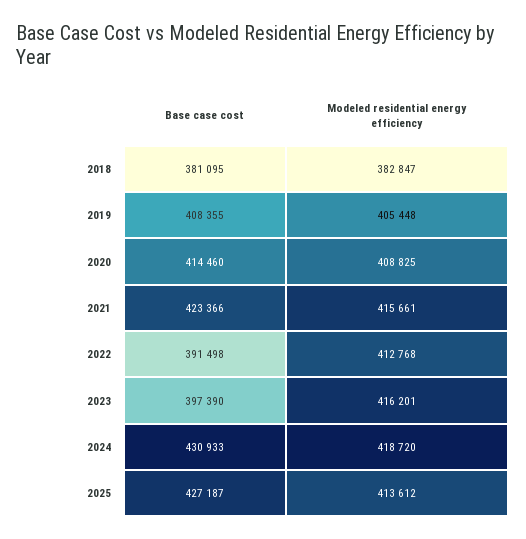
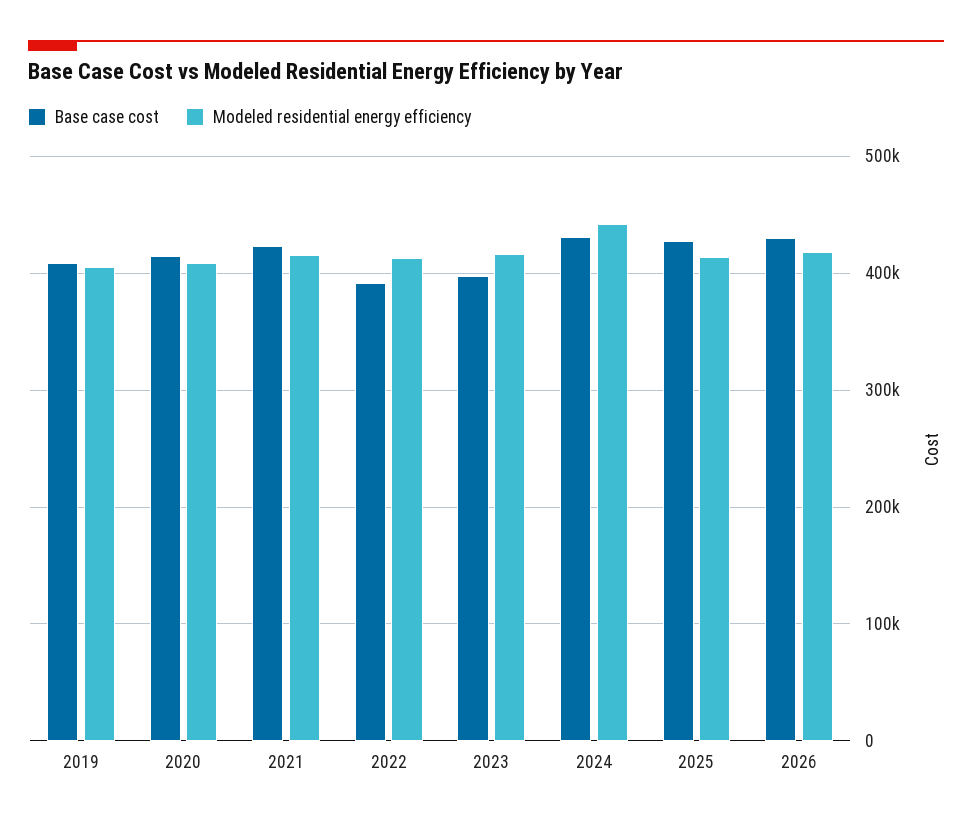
Base case cost, 2018: 381095 -> none
Modeled residential energy efficiency, 2018: 382847 -> none
Modeled residential energy efficiency, 2024: 418720 -> 440000
Base case cost, 2026: none -> 430000
Modeled residential energy efficiency, 2026: none -> 420000

